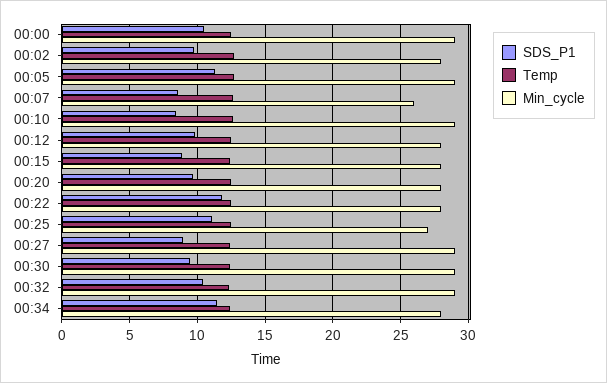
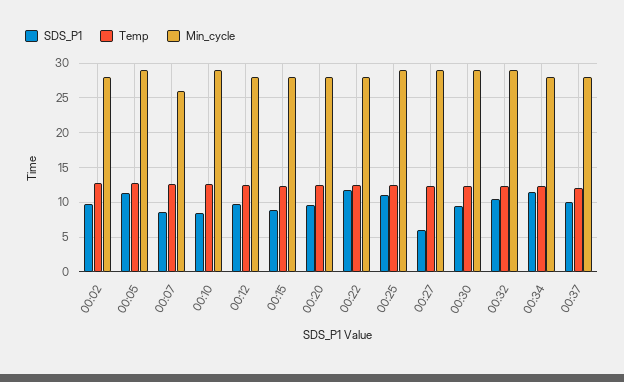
SDS_P1, 00:00: 10.5 -> none
Temp, 00:00: 12.5 -> none
Min_cycle, 00:00: 29 -> none
Min_cycle, 00:25: 27 -> 29
SDS_P1, 00:27: 9 -> 6
SDS_P1, 00:37: none -> 10
Temp, 00:37: none -> 12
Min_cycle, 00:37: none -> 28

